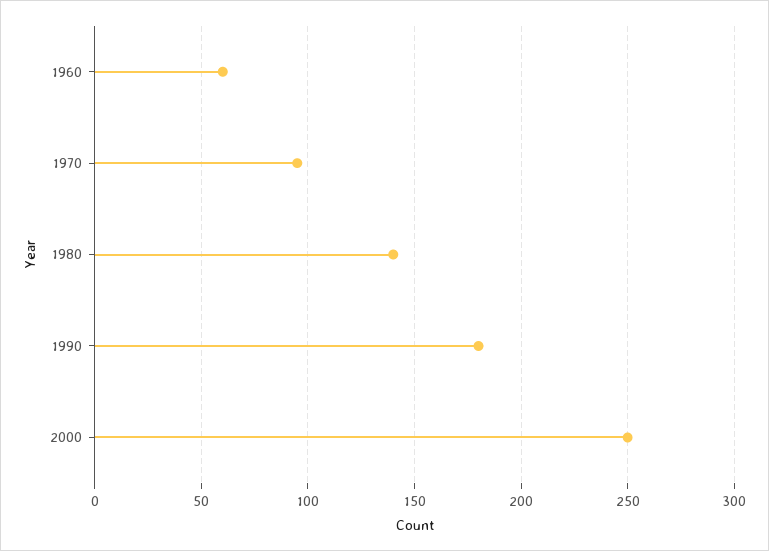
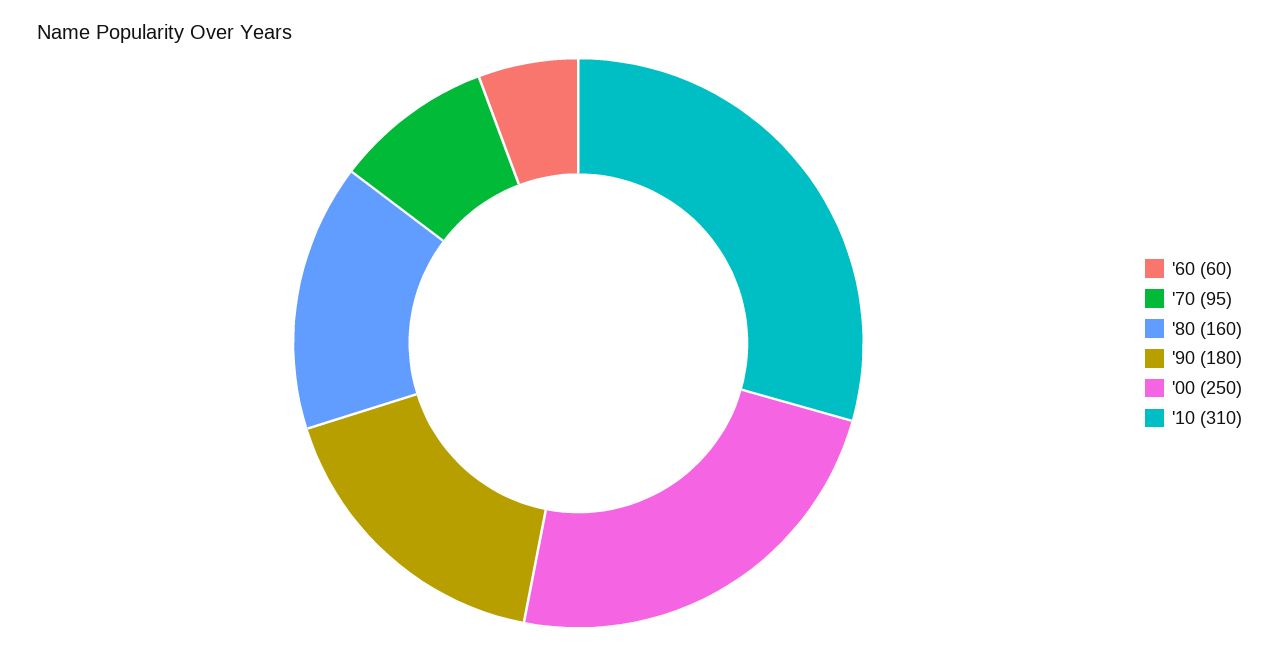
1980: 140 -> 160
'10: none -> 310

